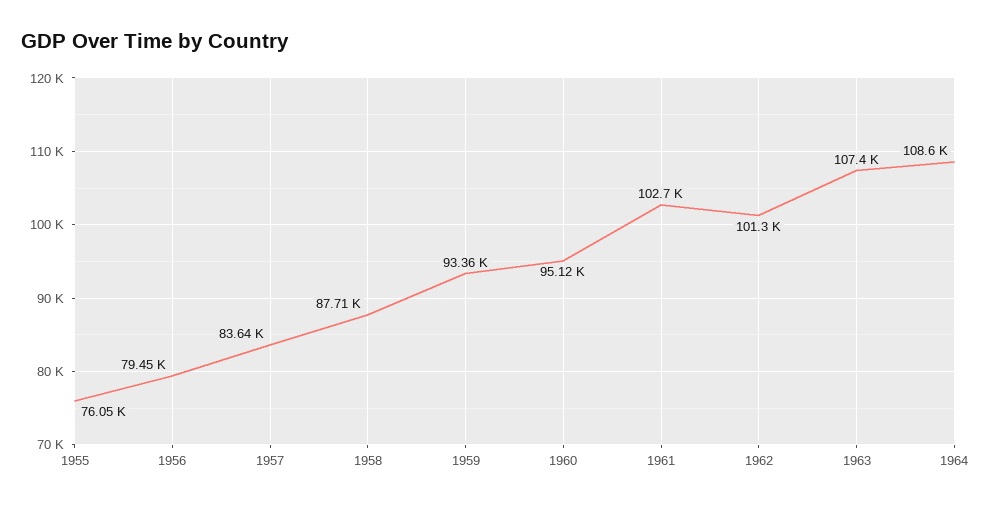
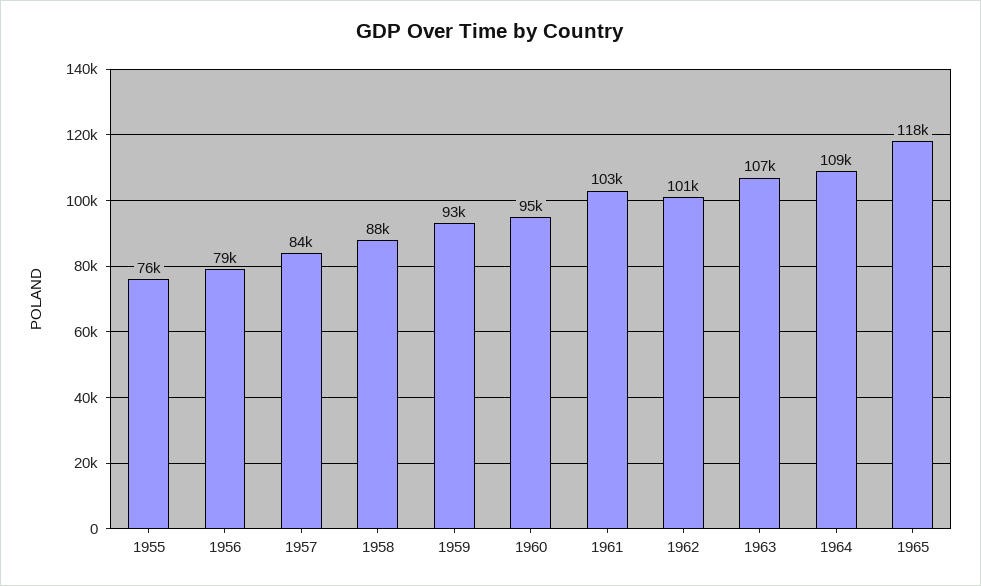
1965: none -> 118000

